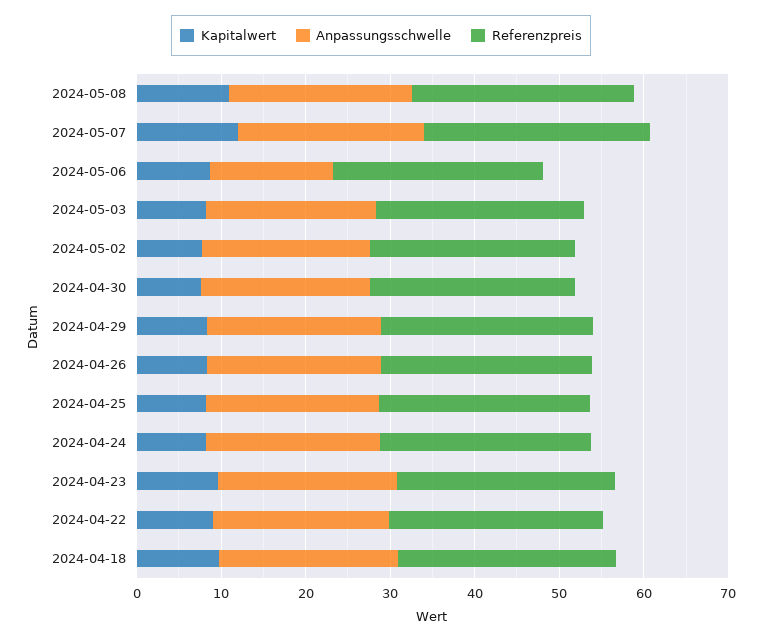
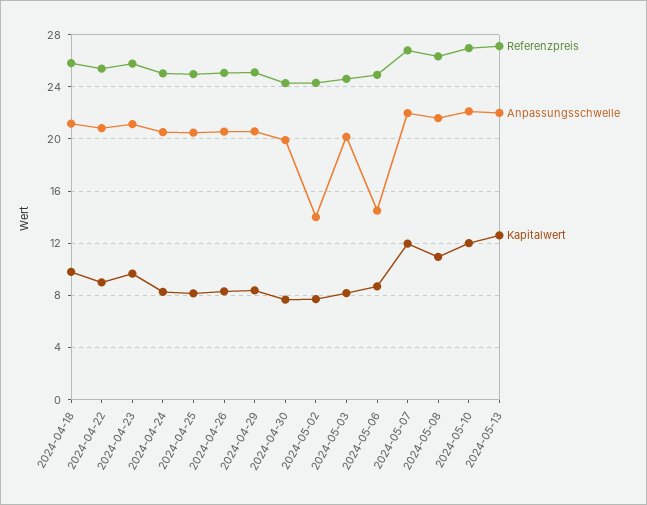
Anpassungsschwelle, 2024-05-02: 20 -> 14
Referenzpreis, 2024-05-10: none -> 27
Anpassungsschwelle, 2024-05-10: none -> 22
Kapitalwert, 2024-05-10: none -> 12
Referenzpreis, 2024-05-13: none -> 27
Anpassungsschwelle, 2024-05-13: none -> 22
Kapitalwert, 2024-05-13: none -> 12.5

